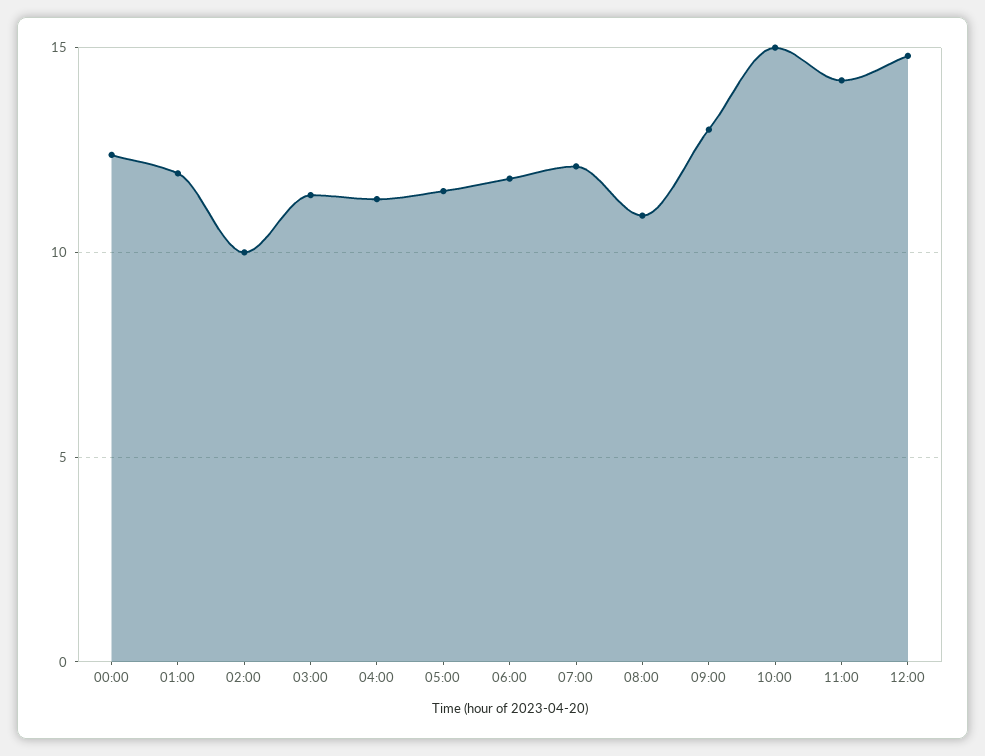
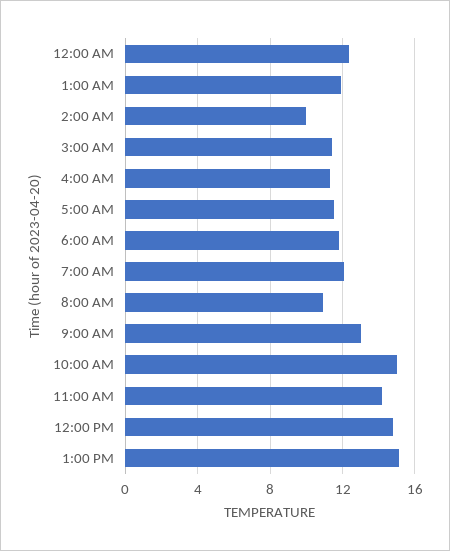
1:00 PM: none -> 15

